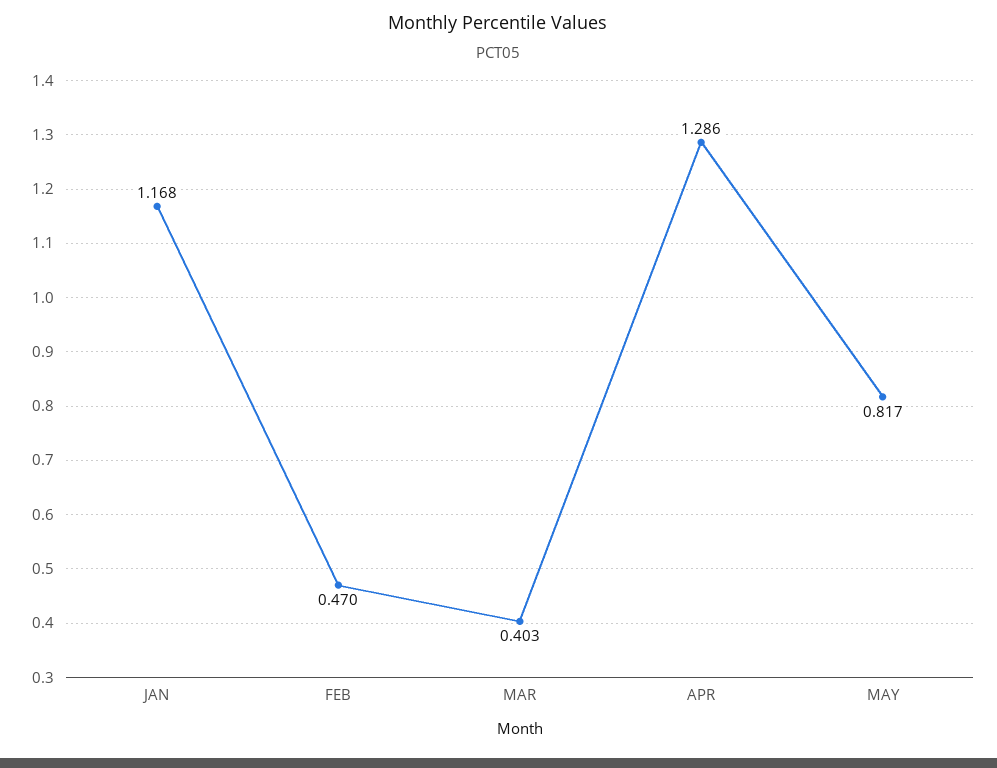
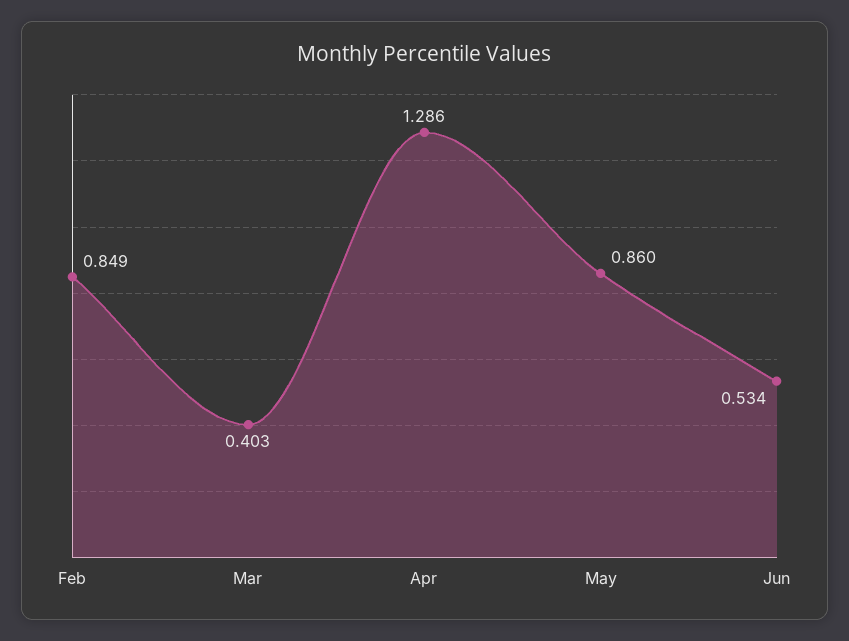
JAN: 1.168 -> none
FEB: 0.47 -> 0.849
MAY: 0.817 -> 0.86
Jun: none -> 0.534

